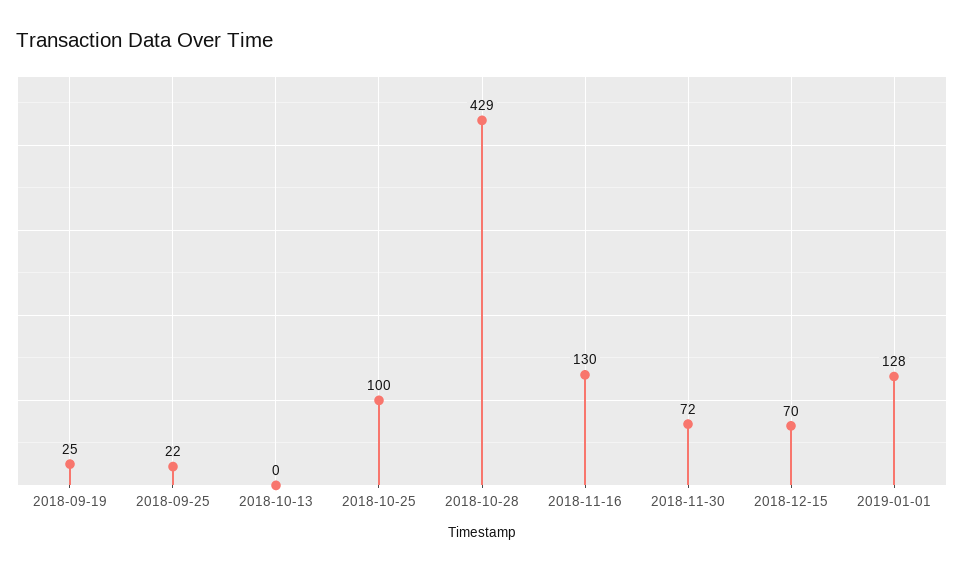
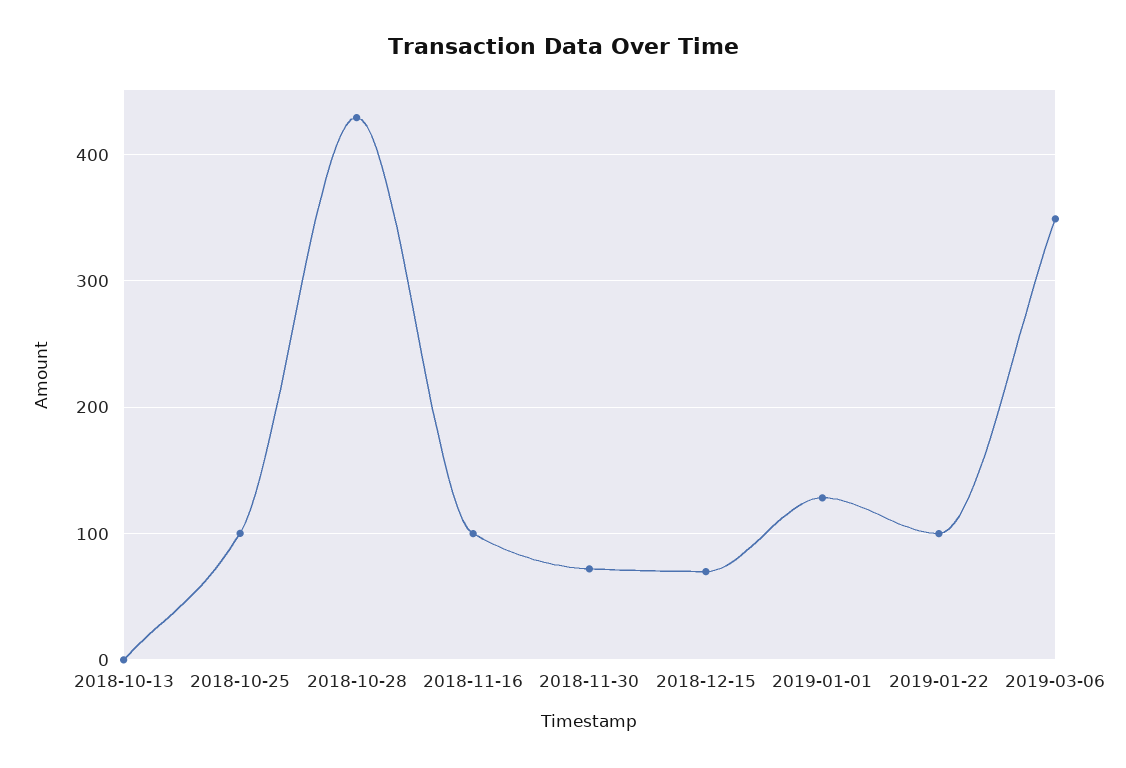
2018-09-19: 25 -> none
2018-09-25: 22 -> none
2018-11-16: 130 -> 100
2019-01-22: none -> 100
2019-03-06: none -> 350

